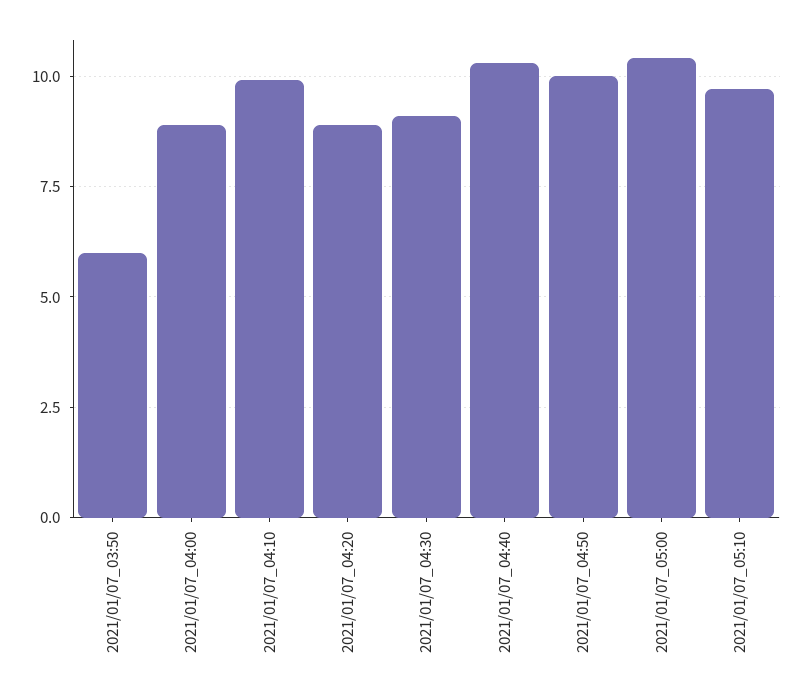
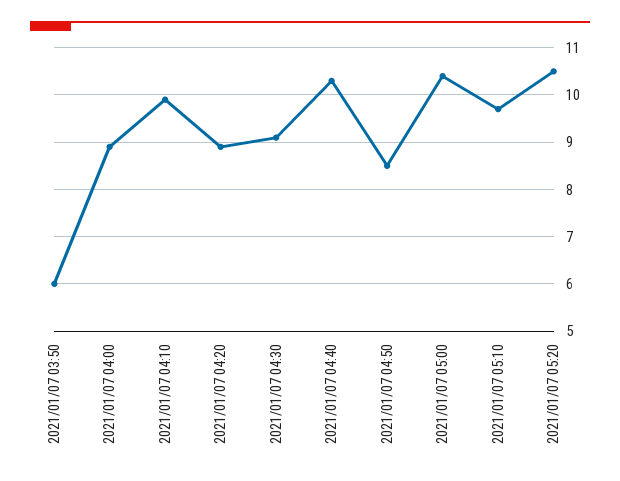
2021/01/07_04:50: 10 -> 8.5
2021/01/07 05:20: none -> 10.5

